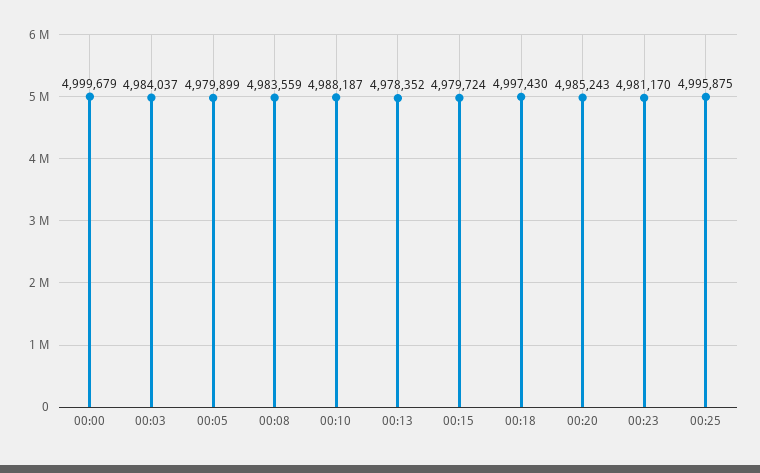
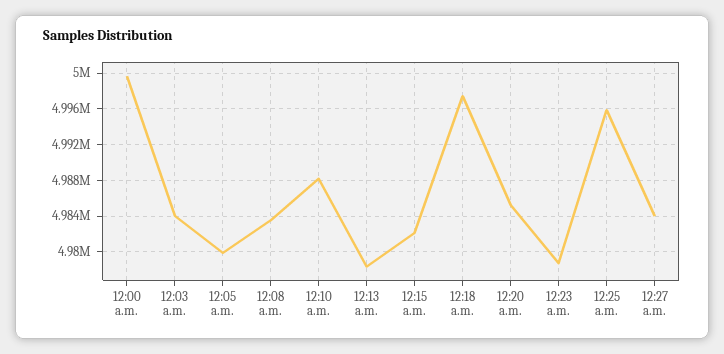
00:15: 4979724 -> 4982000
00:23: 4981170 -> 4979000
12:27 a.m.: none -> 4984000

